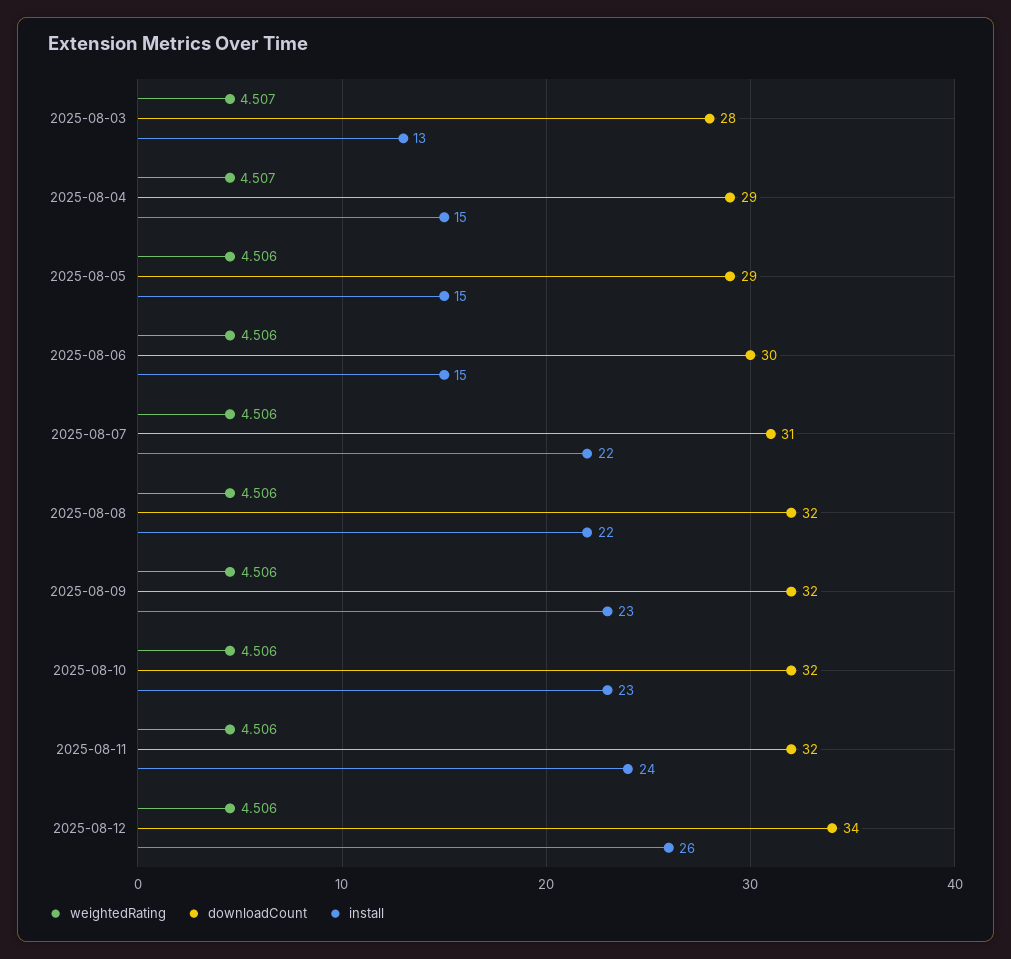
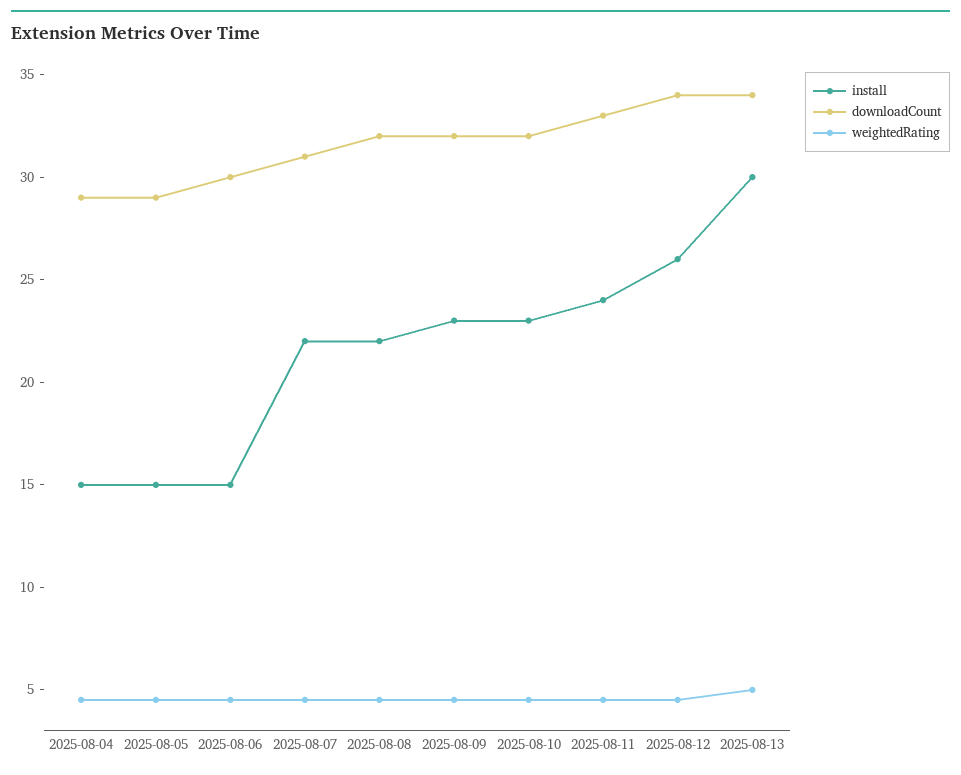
weightedRating, 2025-08-03: 4.507 -> none
downloadCount, 2025-08-03: 28 -> none
install, 2025-08-03: 13 -> none
downloadCount, 2025-08-11: 32 -> 33
install, 2025-08-13: none -> 30
downloadCount, 2025-08-13: none -> 34
weightedRating, 2025-08-13: none -> 5

